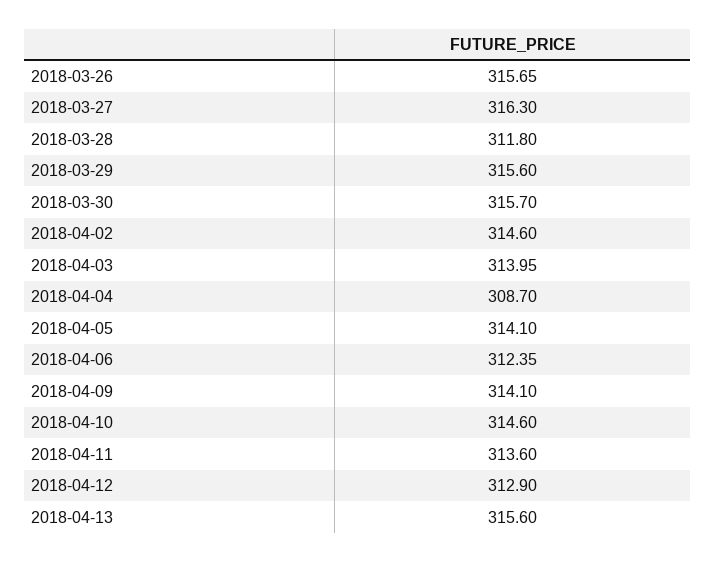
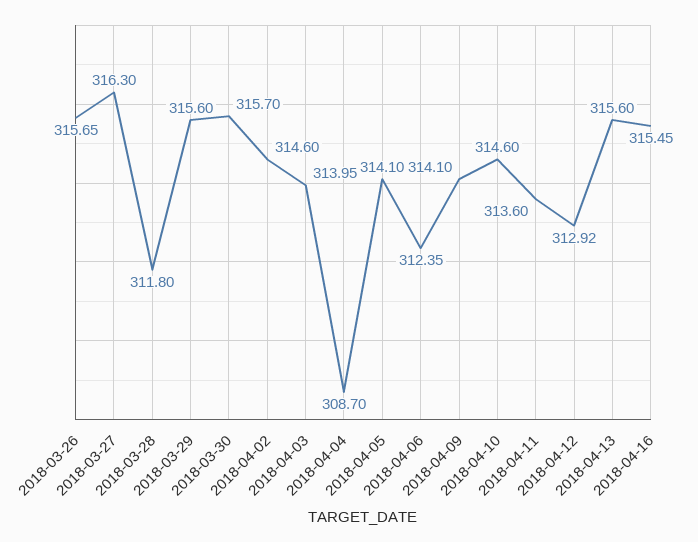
2018-04-12: 312.9 -> 312.92
2018-04-16: none -> 315.45

